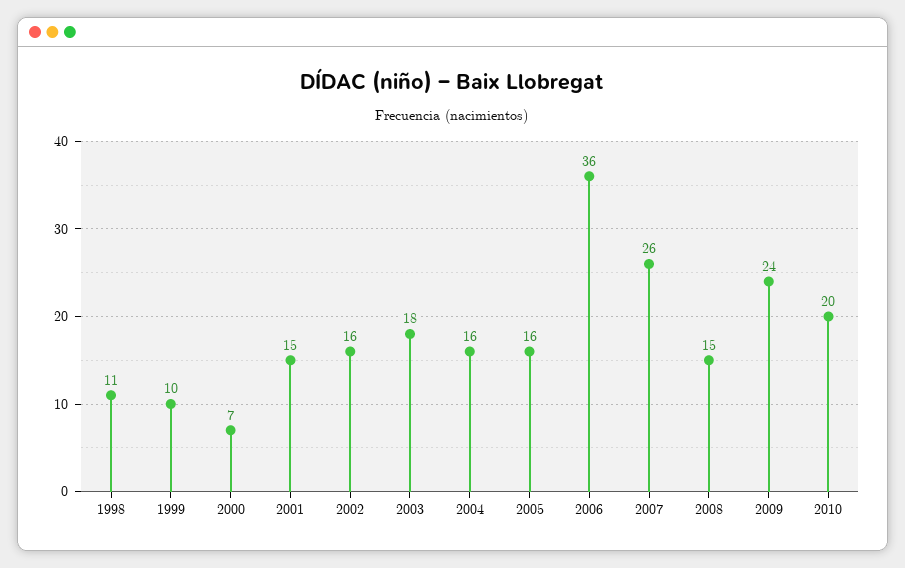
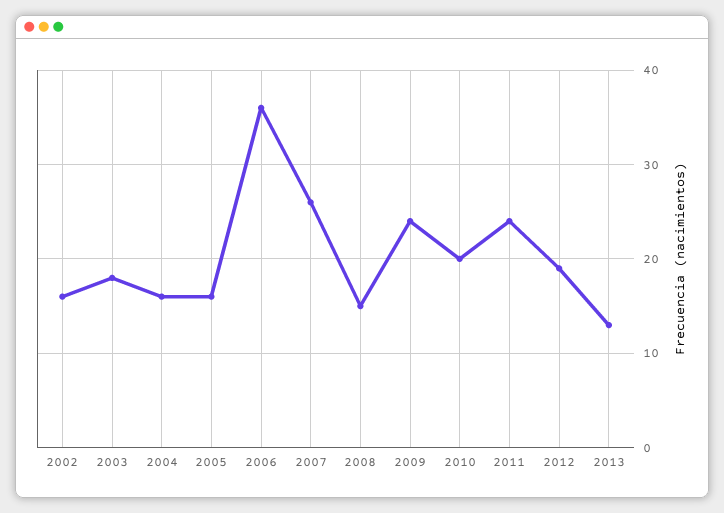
1998: 11 -> none
1999: 10 -> none
2000: 7 -> none
2001: 15 -> none
2011: none -> 24
2012: none -> 19
2013: none -> 13

